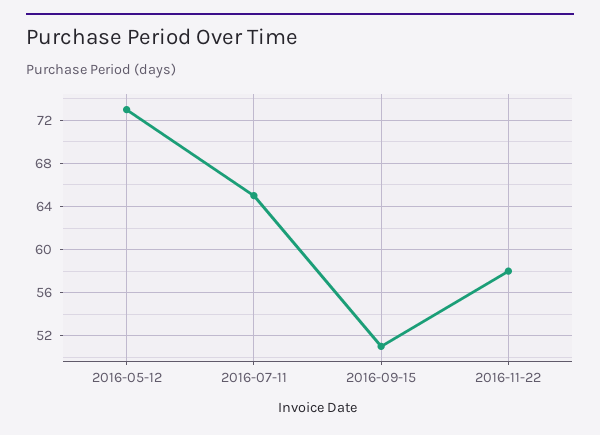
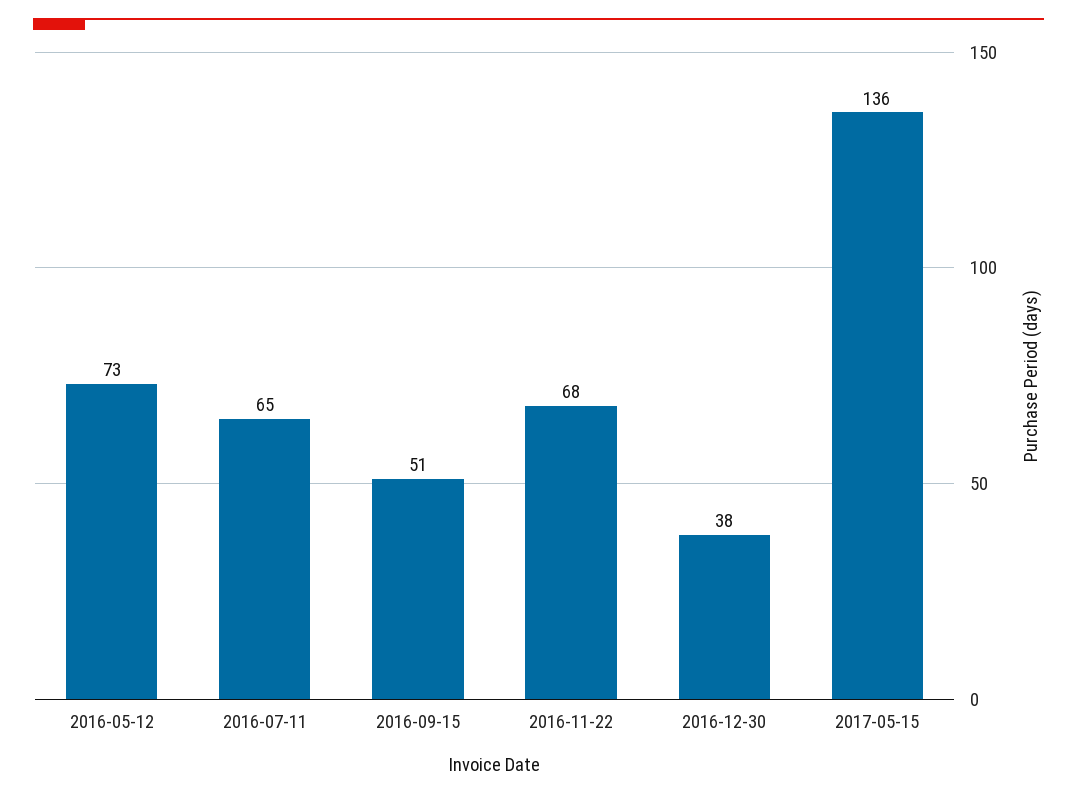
2016-11-22: 58 -> 68
2016-12-30: none -> 38
2017-05-15: none -> 136

